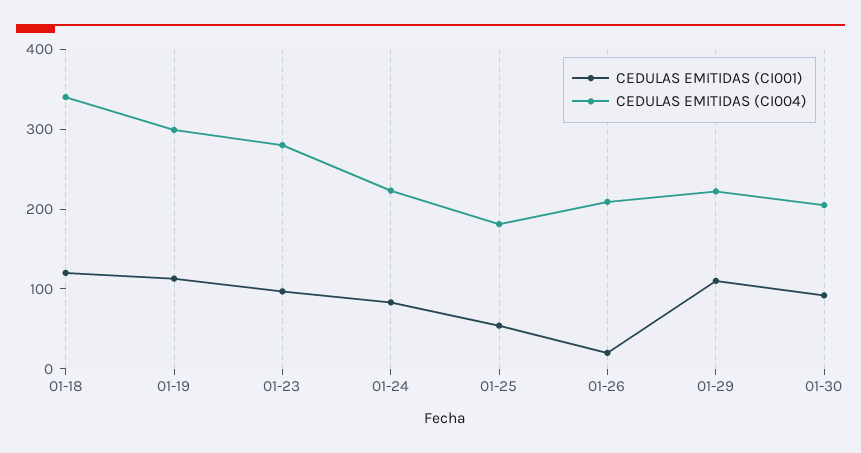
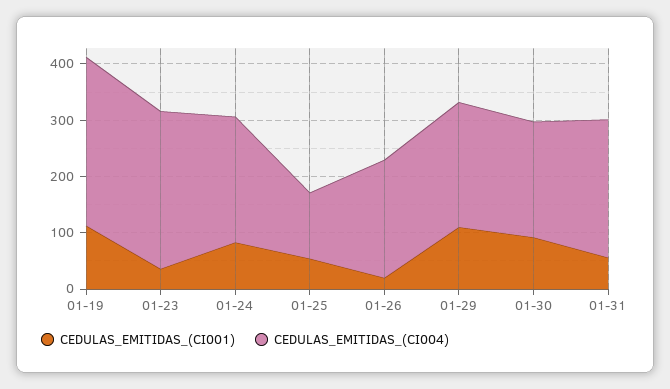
CEDULAS EMITIDAS (CI001), 01-18: 120 -> none
CEDULAS EMITIDAS (CI004), 01-18: 340 -> none
CEDULAS EMITIDAS (CI001), 01-23: 100 -> 40
CEDULAS EMITIDAS (CI004), 01-25: 180 -> 120
CEDULAS EMITIDAS (CI001), 01-31: none -> 60
CEDULAS EMITIDAS (CI004), 01-31: none -> 240

